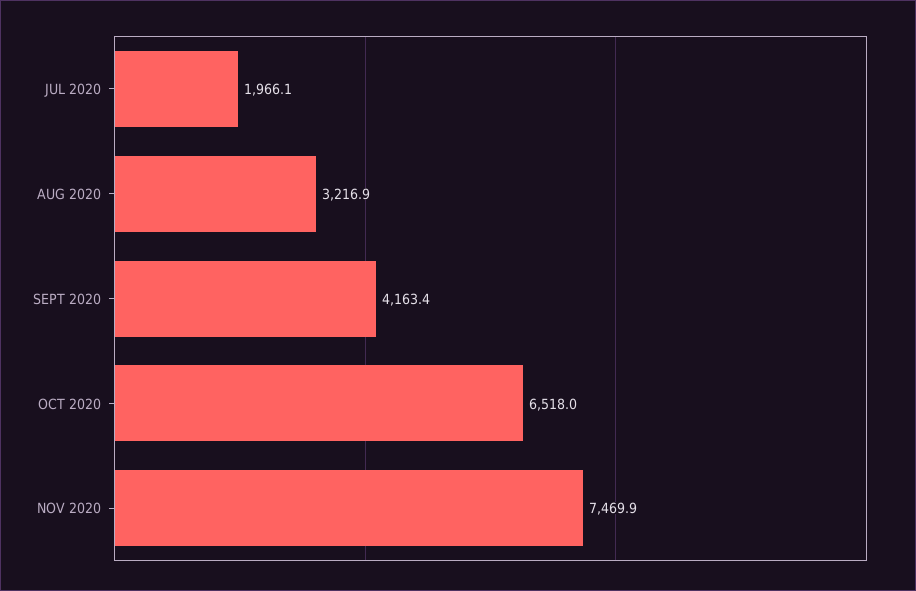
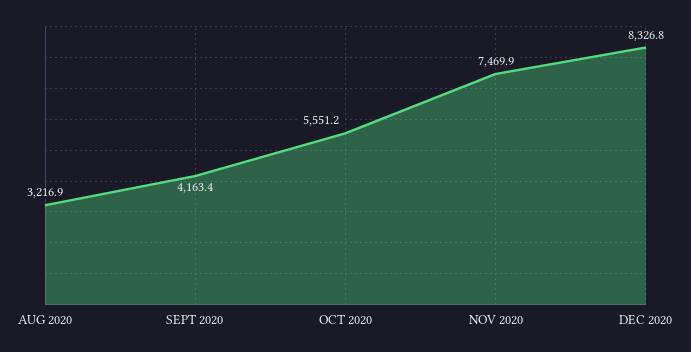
JUL 2020: 1966.1 -> none
OCT 2020: 6518 -> 5551.2
DEC 2020: none -> 8326.8

